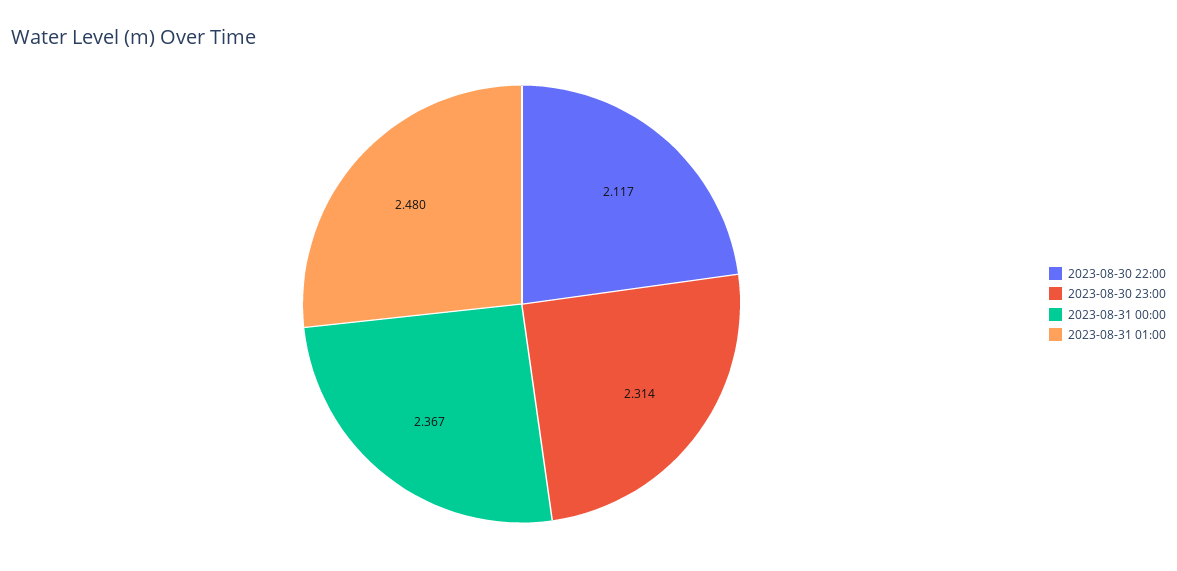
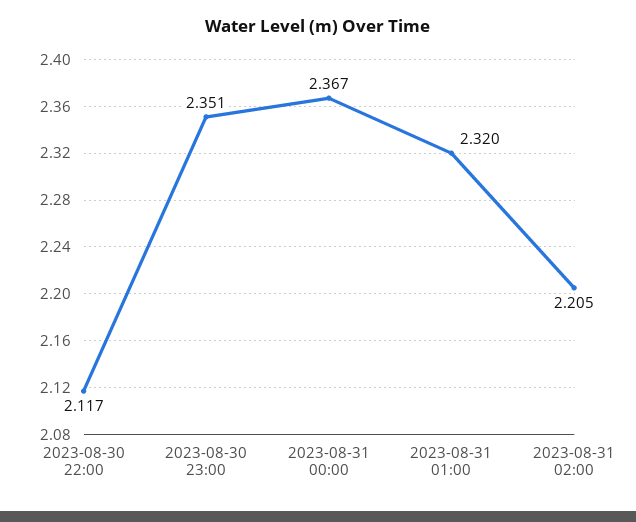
2023-08-30 23:00: 2.314 -> 2.351
2023-08-31 01:00: 2.48 -> 2.32
2023-08-31 02:00: none -> 2.205

